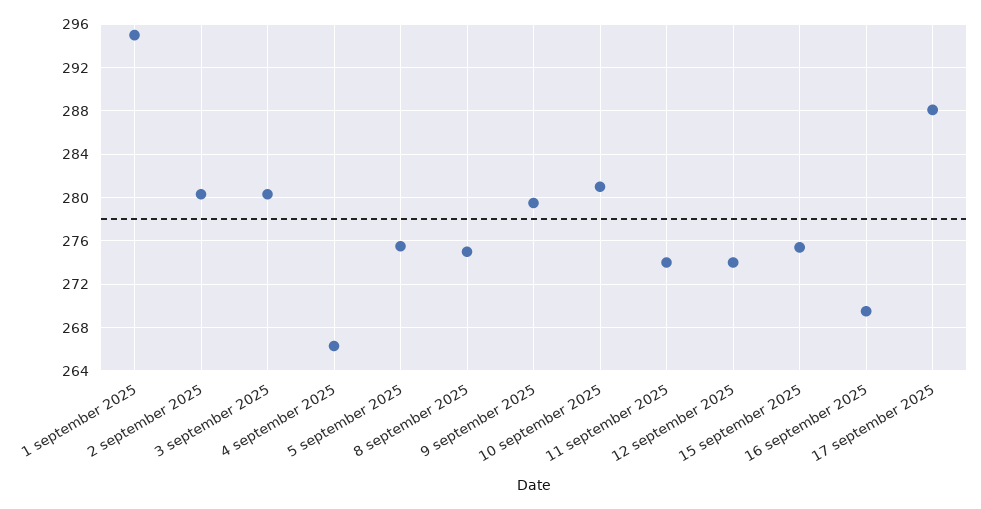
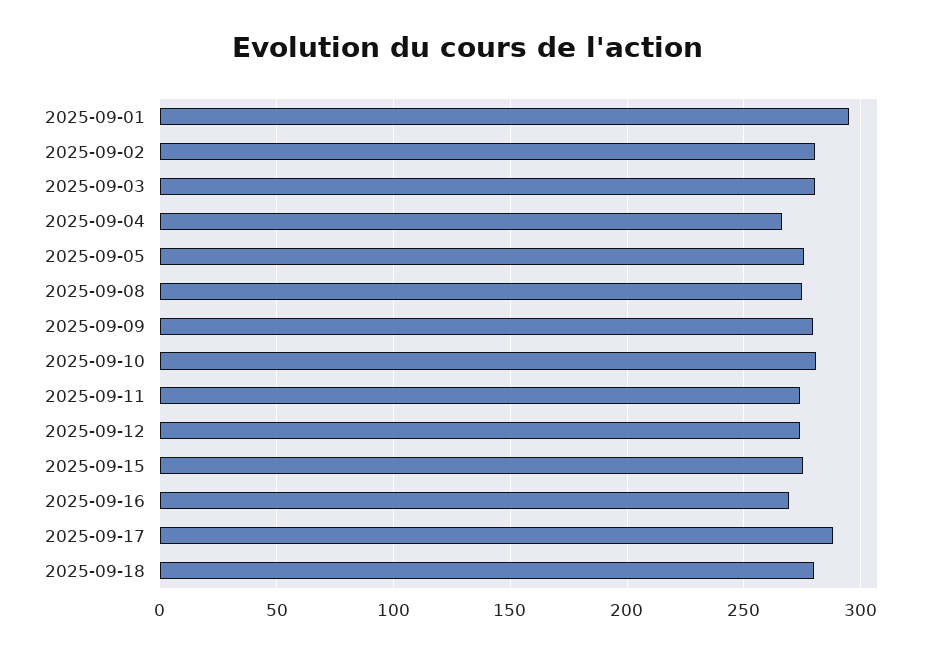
2025-09-18: none -> 280

